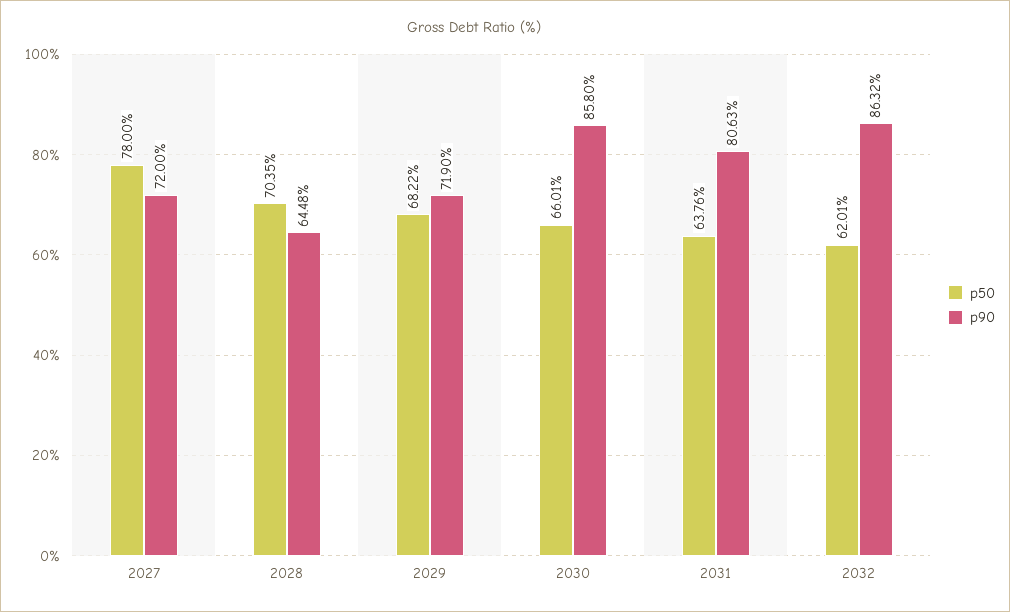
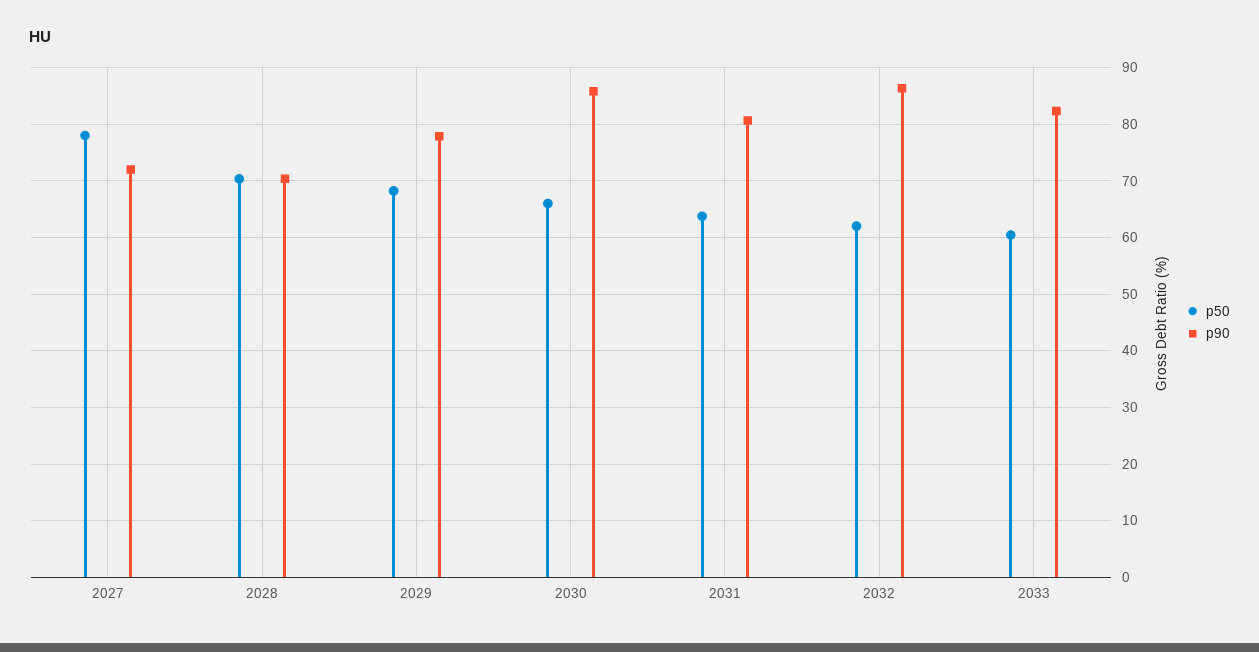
p90, 2028: 64.48 -> 70
p90, 2029: 71.9 -> 78
p50, 2033: none -> 60
p90, 2033: none -> 82

